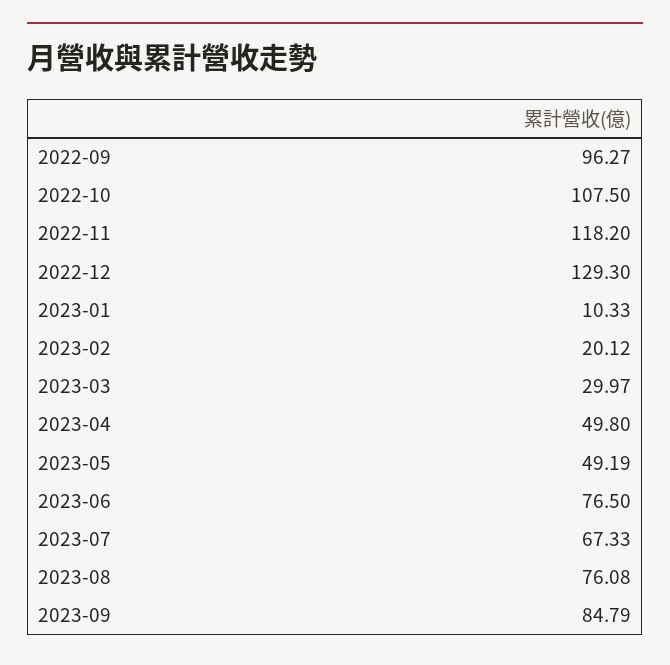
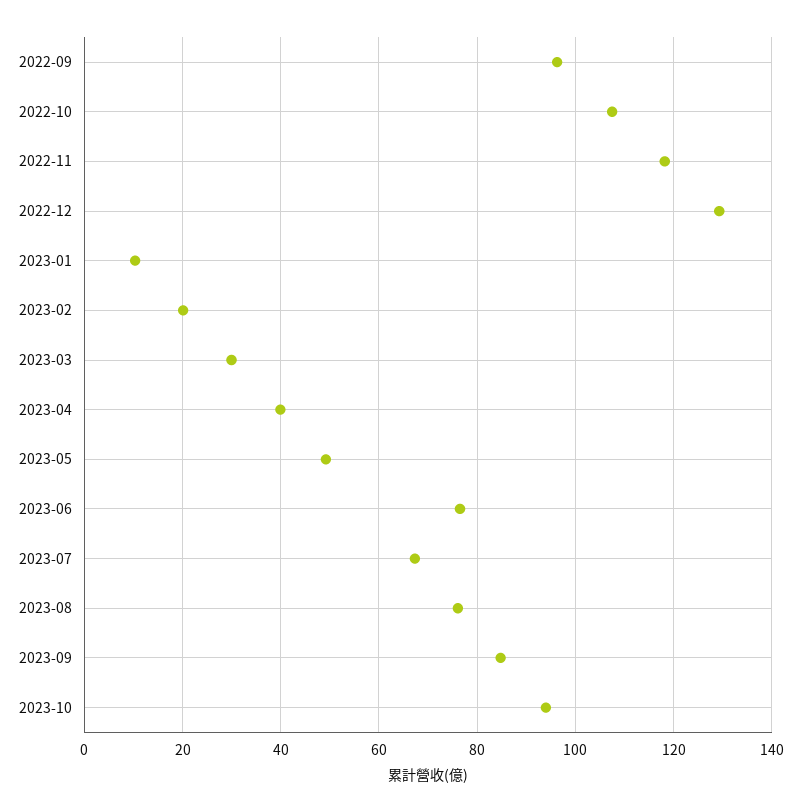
2023-04: 49.8 -> 40
2023-10: none -> 94

